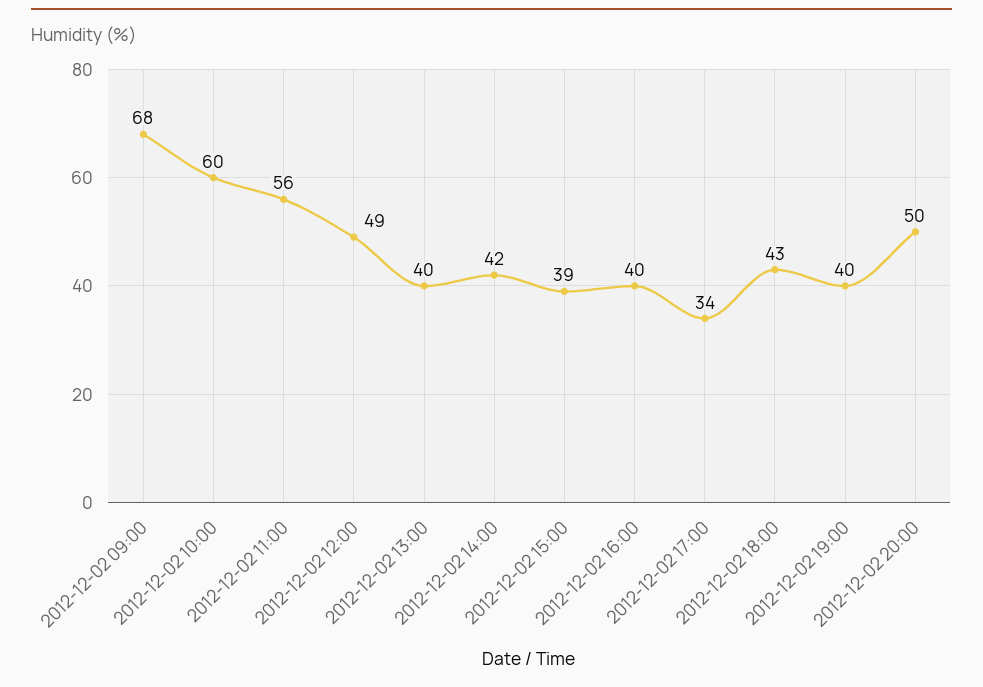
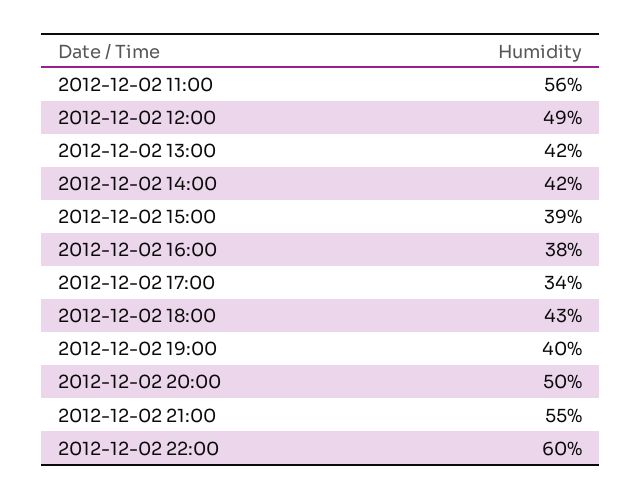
2012-12-02 09:00: 68 -> none
2012-12-02 10:00: 60 -> none
2012-12-02 13:00: 40 -> 42
2012-12-02 16:00: 40 -> 38
2012-12-02 21:00: none -> 55
2012-12-02 22:00: none -> 60

